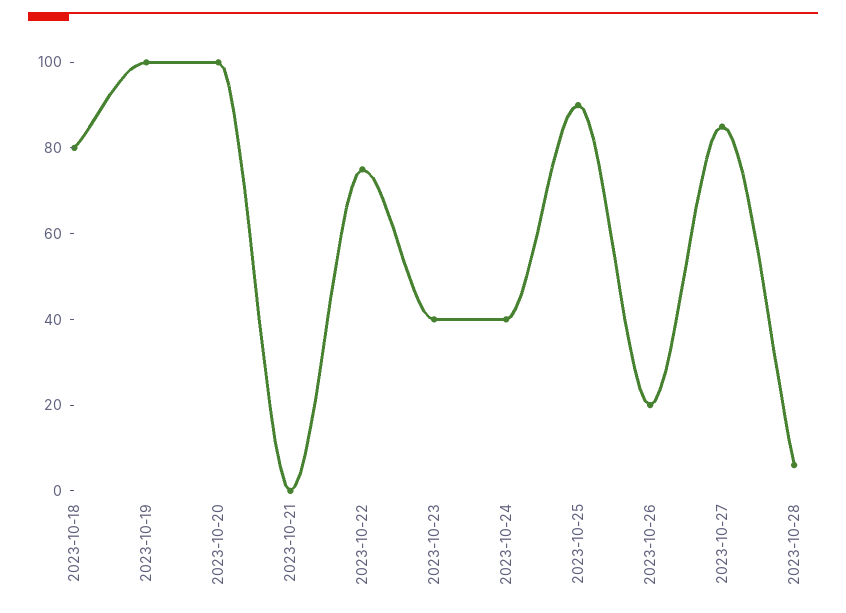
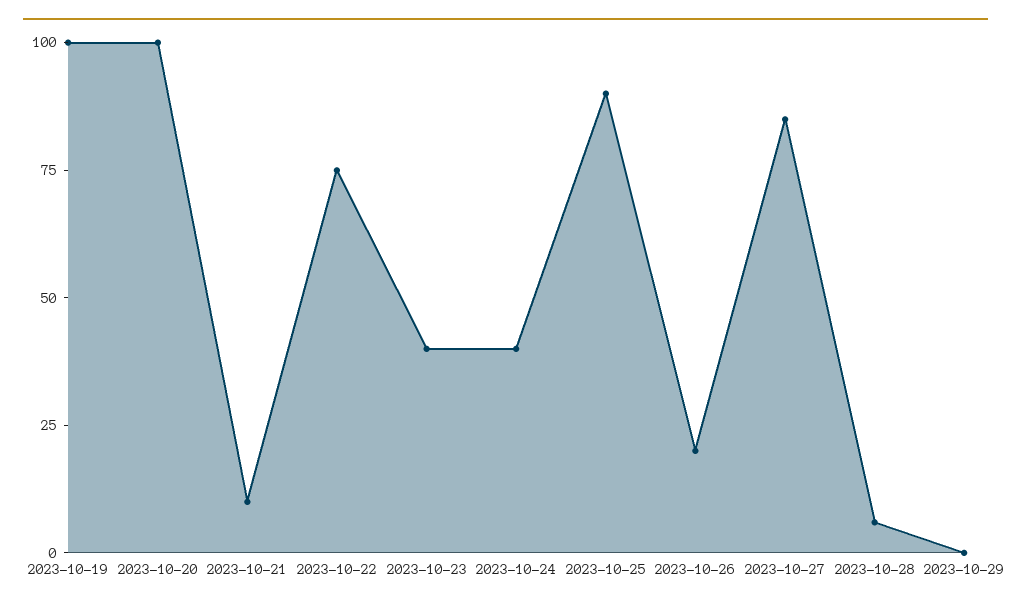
2023-10-18: 80 -> none
2023-10-21: 0 -> 10
2023-10-29: none -> 0

